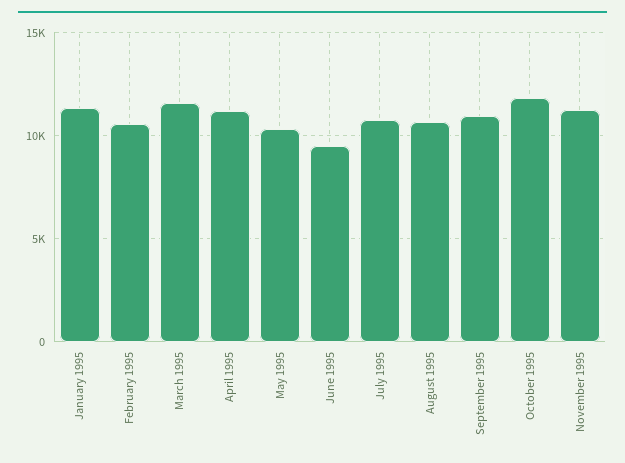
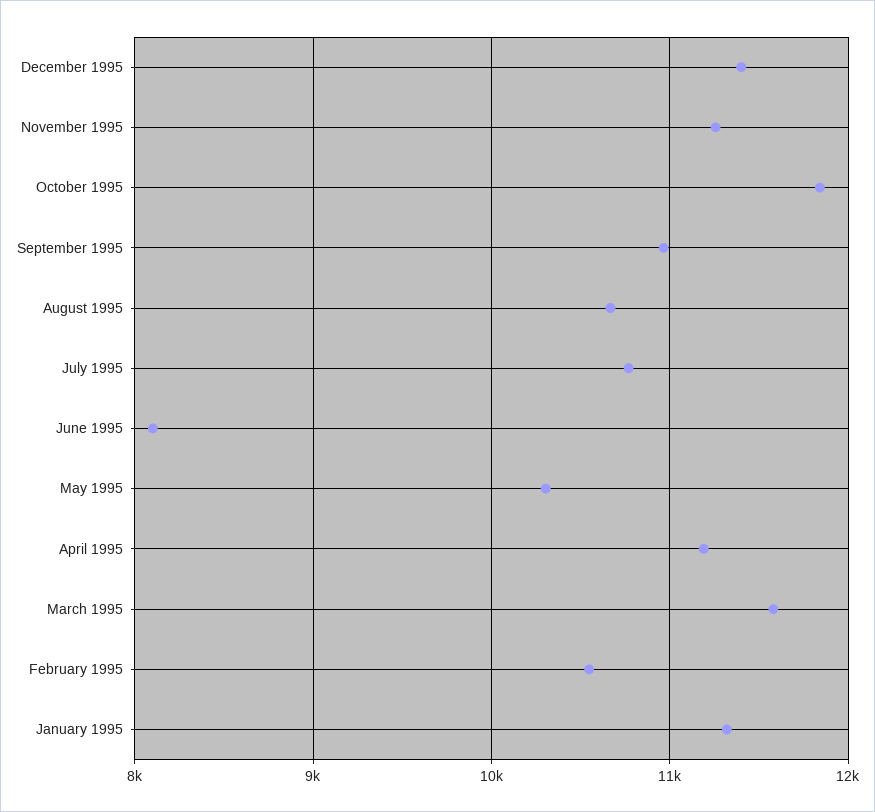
June 1995: 9500 -> 8100
December 1995: none -> 11400

